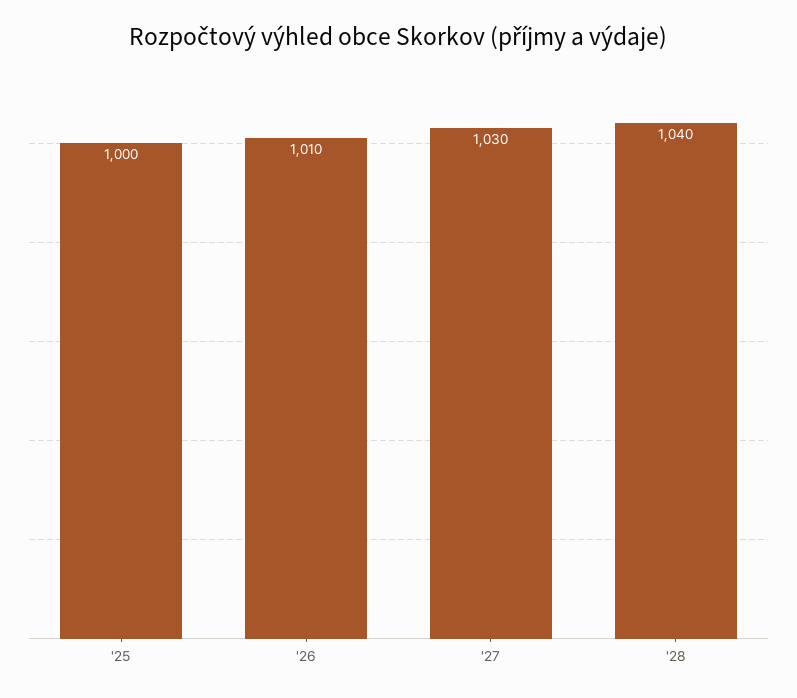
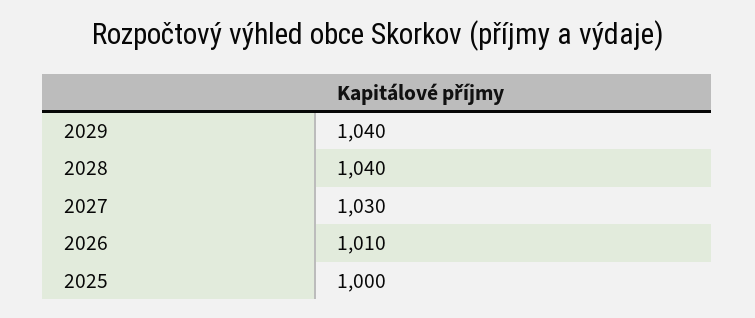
2029: none -> 1040

